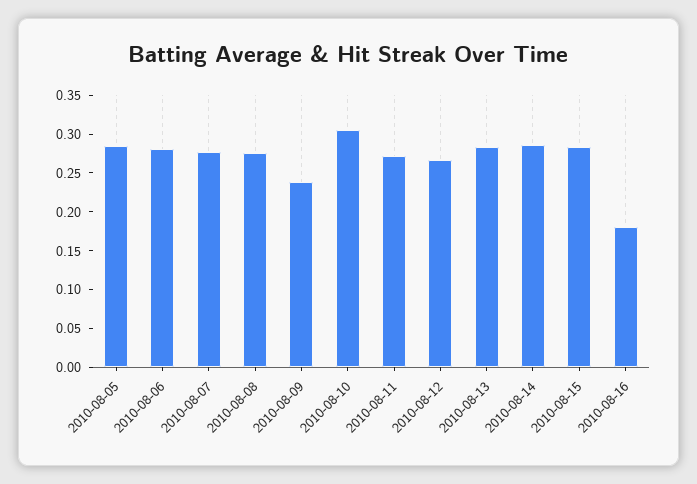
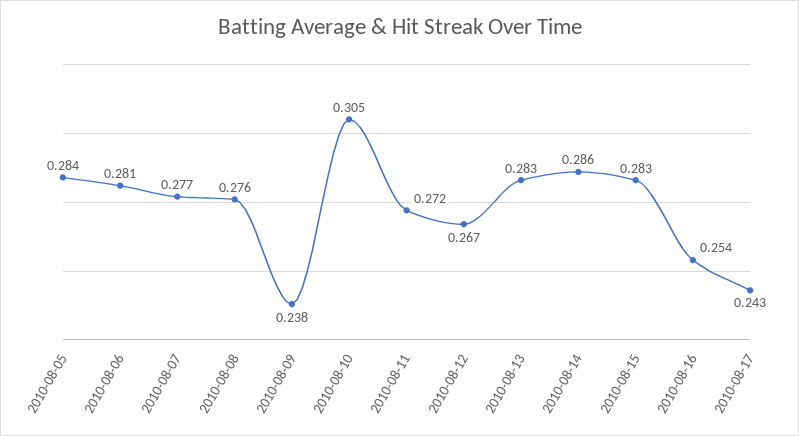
2010-08-16: 0.175 -> 0.254
2010-08-17: none -> 0.243

